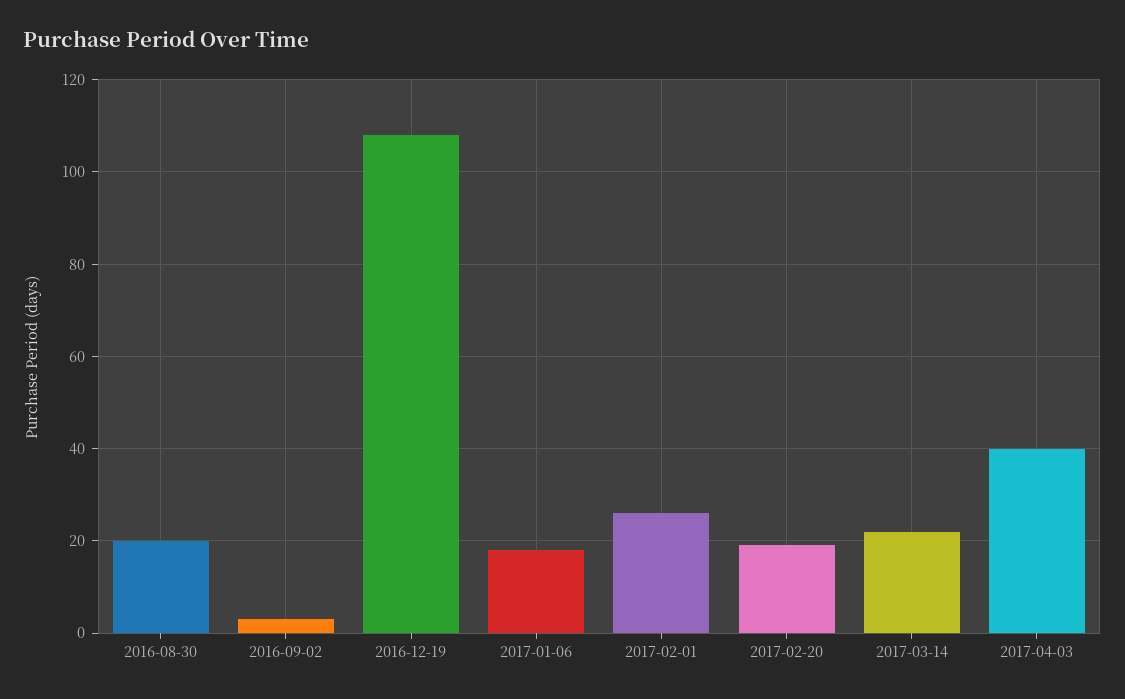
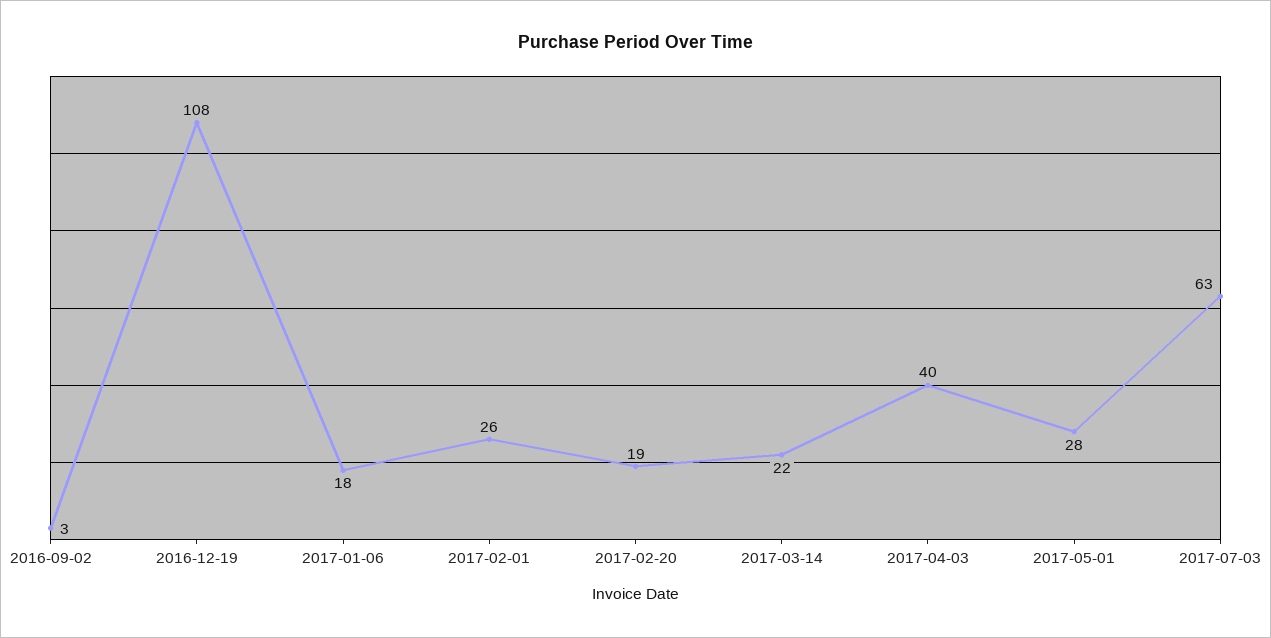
2016-08-30: 20 -> none
2017-05-01: none -> 28
2017-07-03: none -> 63

